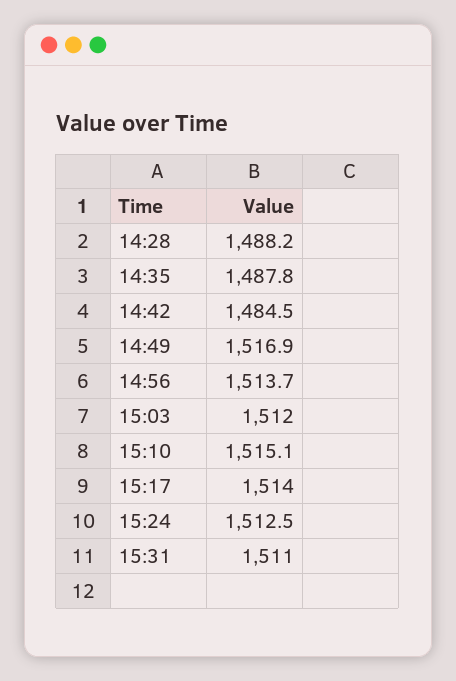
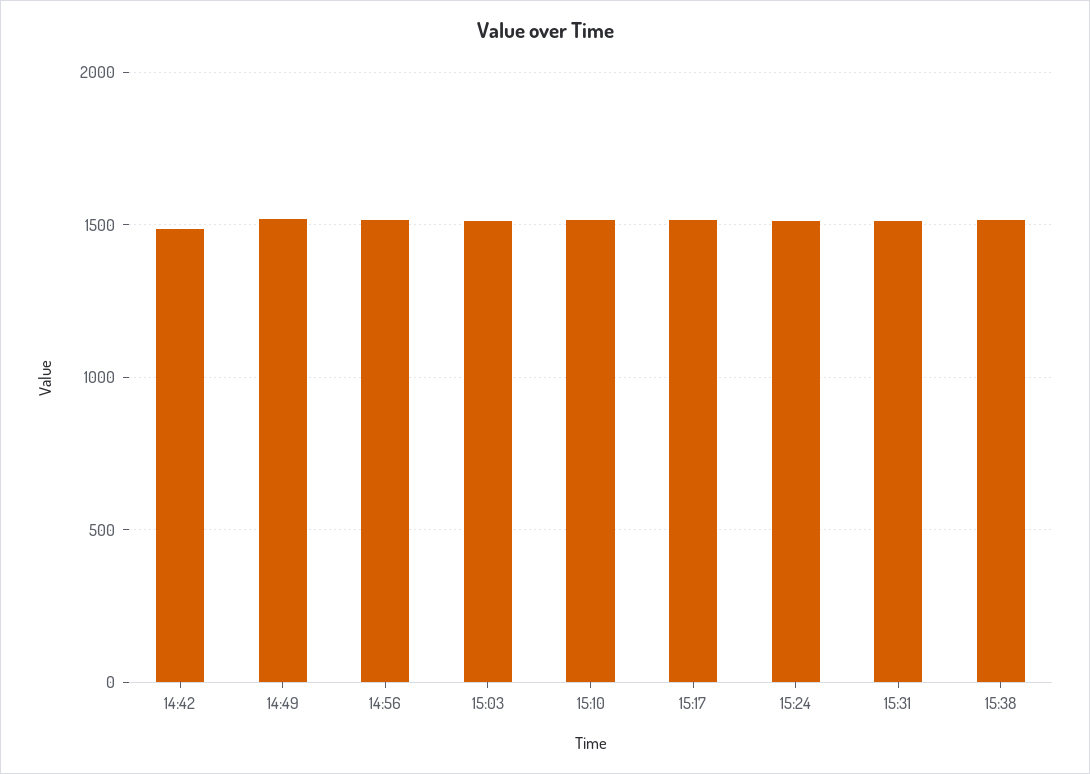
14:28: 1488.2 -> none
14:35: 1487.8 -> none
15:38: none -> 1500

